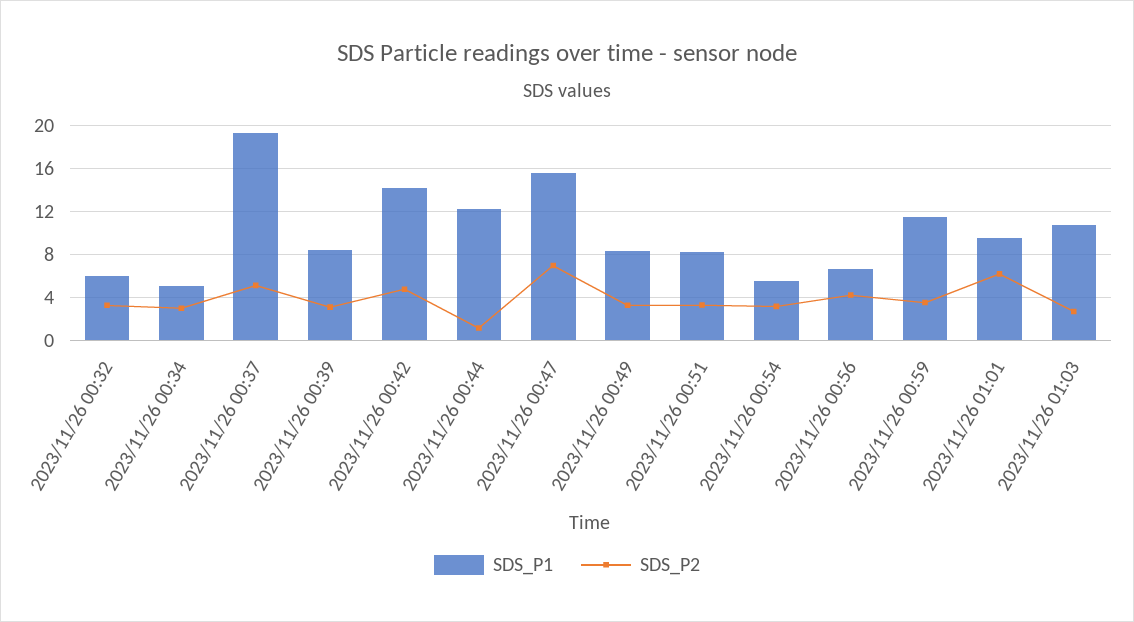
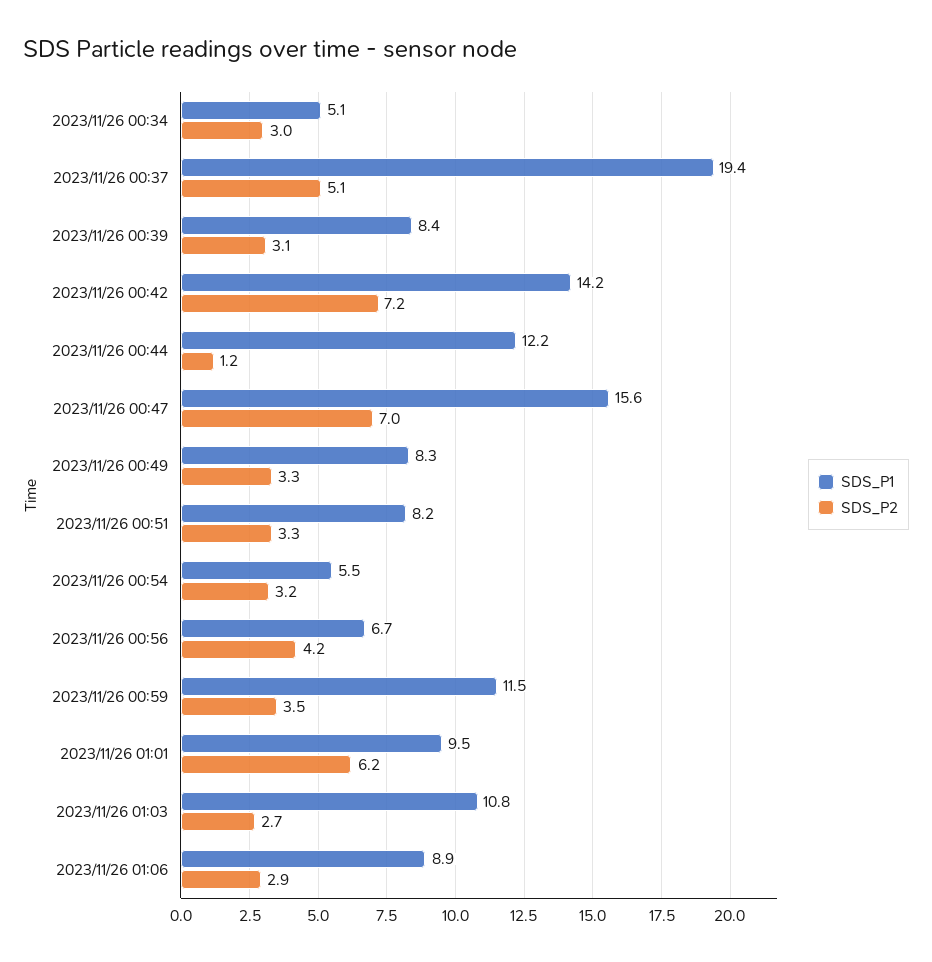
SDS_P1, 2023/11/26 00:32: 6 -> none
SDS_P2, 2023/11/26 00:32: 3 -> none
SDS_P2, 2023/11/26 00:42: 5 -> 7.2
SDS_P1, 2023/11/26 01:06: none -> 8.9
SDS_P2, 2023/11/26 01:06: none -> 2.9

